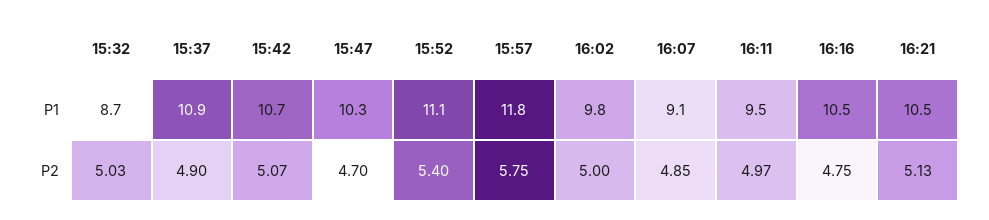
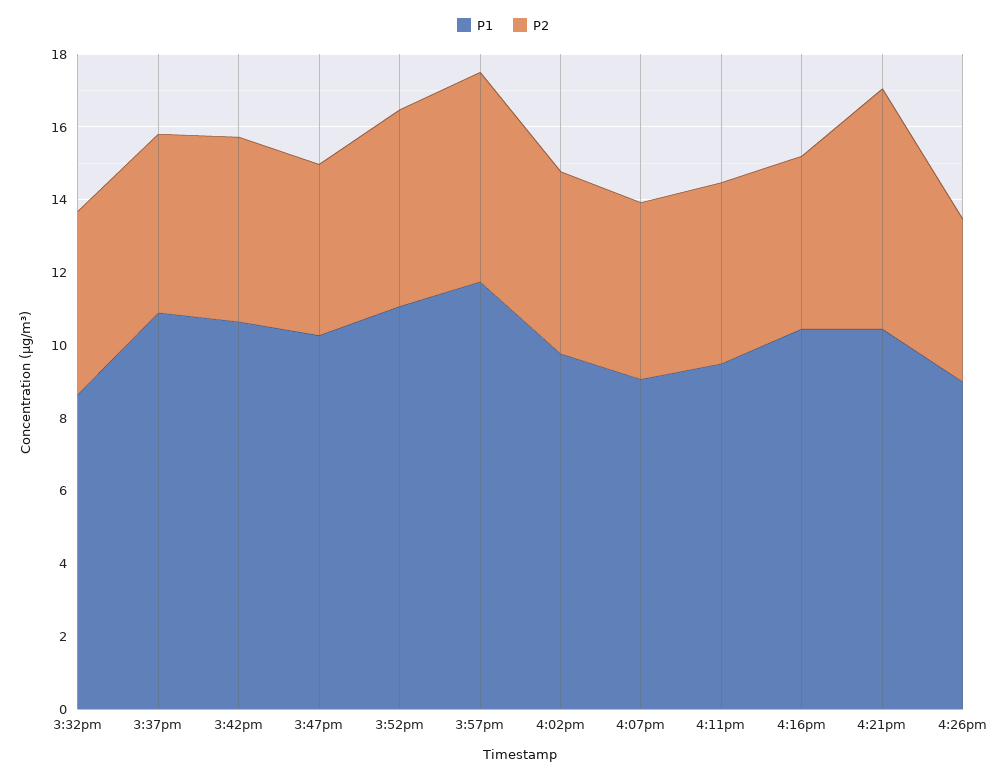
P2, 16:21: 5.13 -> 6.5
P1, 4:26pm: none -> 9
P2, 4:26pm: none -> 4.5

